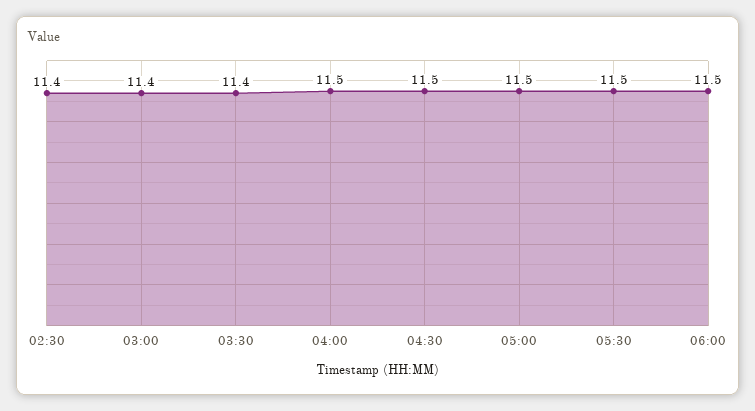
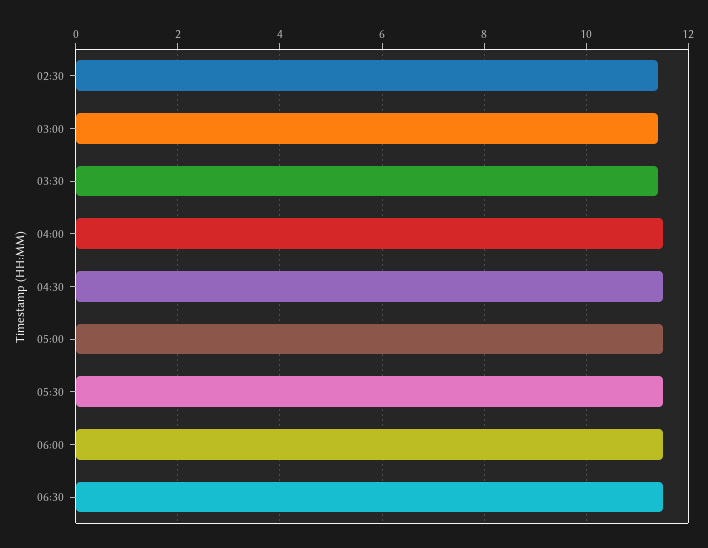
06:30: none -> 11.5

